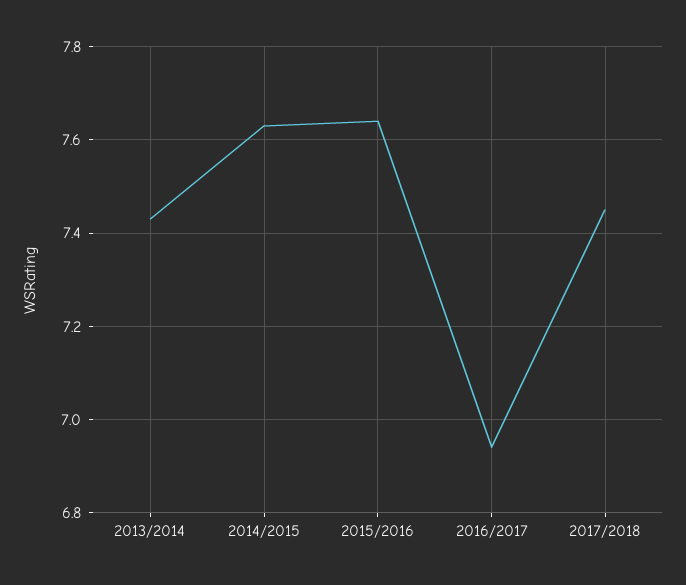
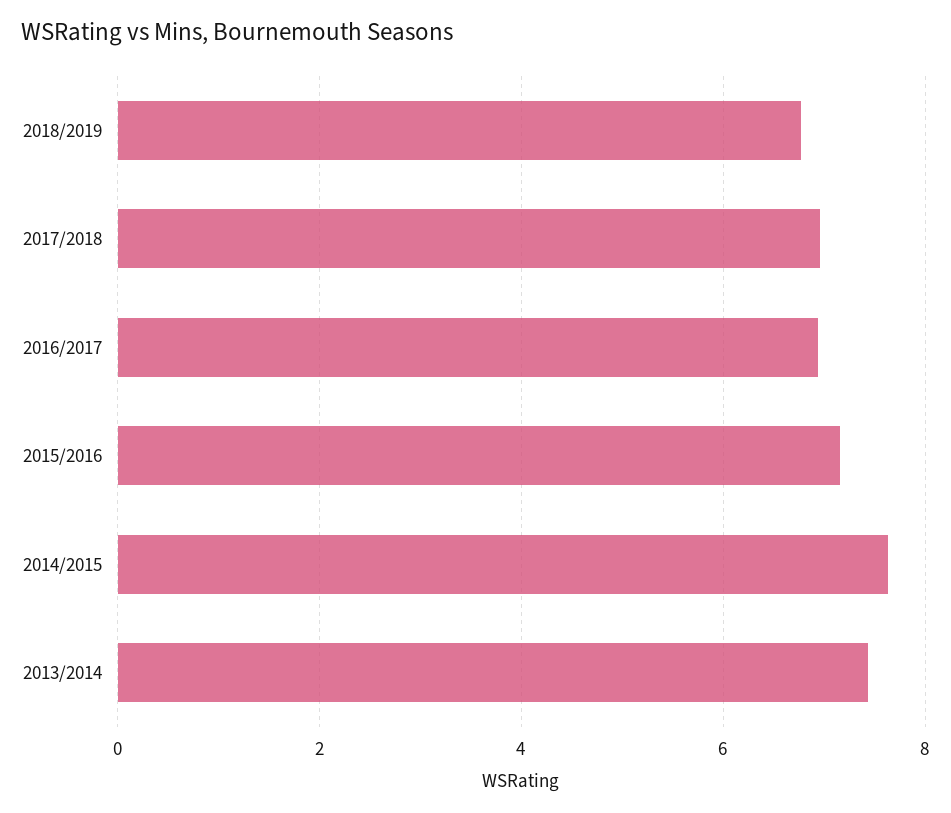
2015/2016: 7.65 -> 7.2
2017/2018: 7.45 -> 7
2018/2019: none -> 6.8

